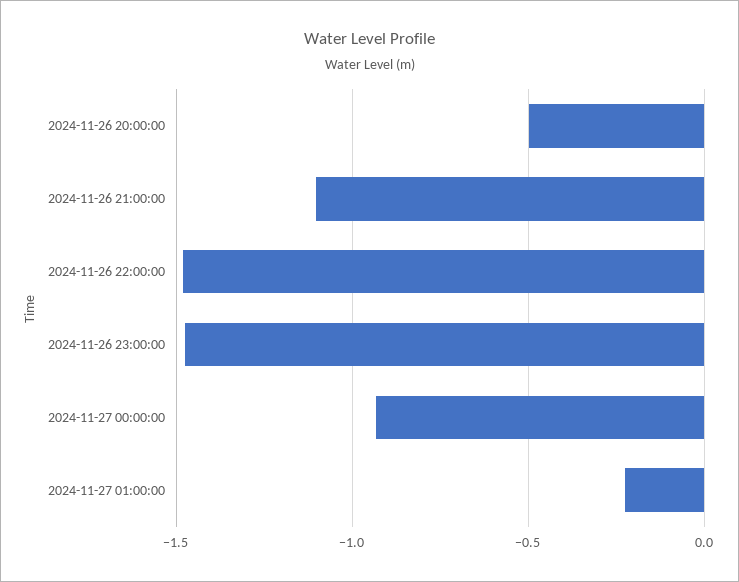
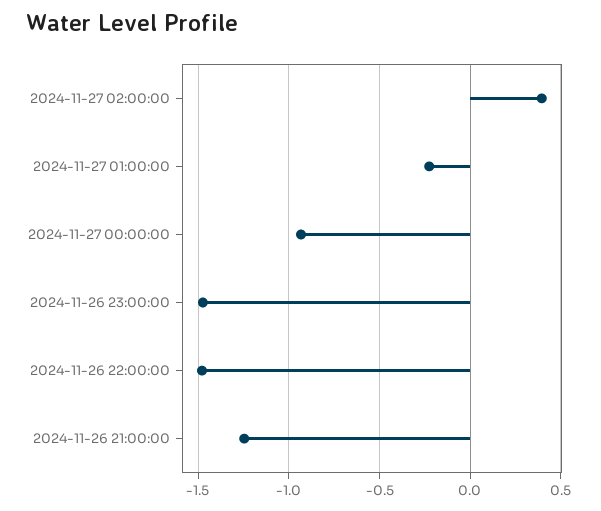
2024-11-26 20:00:00: -0.5 -> none
2024-11-26 21:00:00: -1.1 -> -1.25
2024-11-27 02:00:00: none -> 0.4

